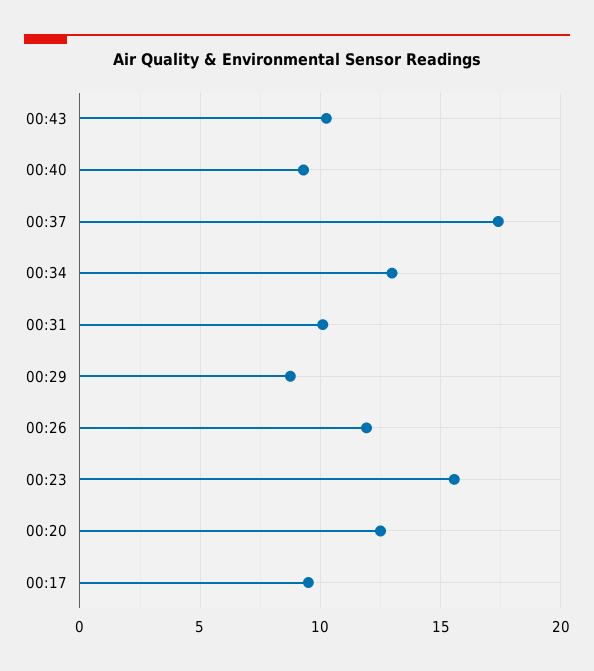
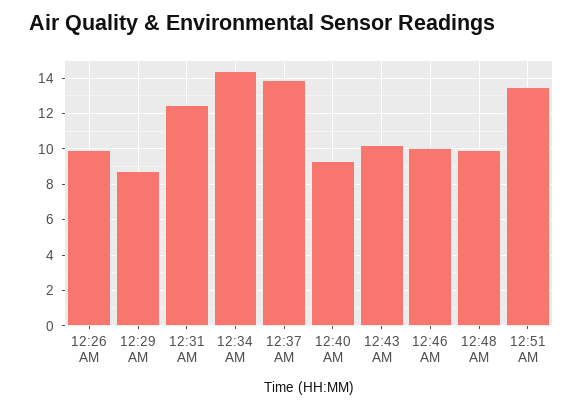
00:37: 17.5 -> 14
00:34: 13 -> 14.5
00:31: 10 -> 12.5
00:26: 12 -> 10
00:23: 15.5 -> none
00:20: 12.5 -> none
00:17: 9.5 -> none
12:46 AM: none -> 10
12:48 AM: none -> 10
12:51 AM: none -> 13.5

